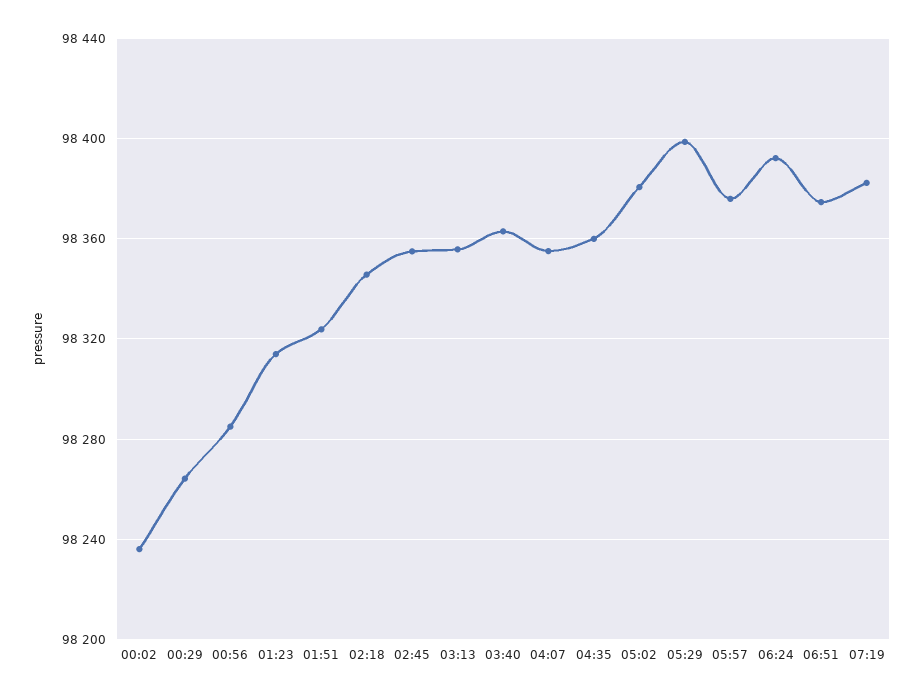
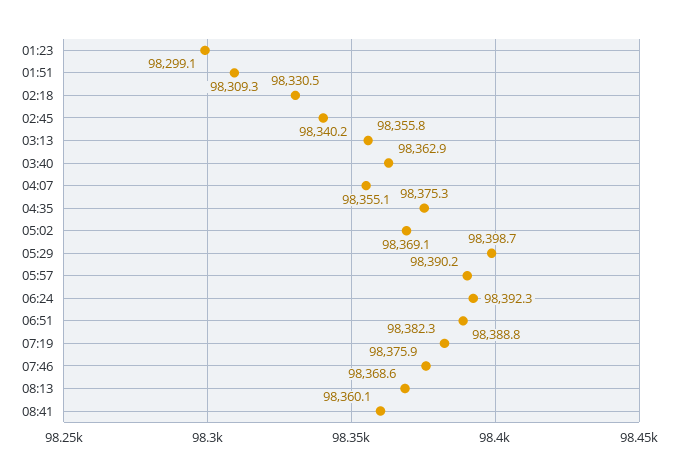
00:02: 98235 -> none
00:29: 98265 -> none
00:56: 98285 -> none
01:23: 98315 -> 98299.1
01:51: 98325 -> 98309.3
02:18: 98345 -> 98330.5
02:45: 98355 -> 98340.2
04:35: 98360 -> 98375.3
05:02: 98380 -> 98369.1
05:57: 98375 -> 98390.2
06:51: 98375 -> 98388.8
07:46: none -> 98375.9
08:13: none -> 98368.6
08:41: none -> 98360.1

